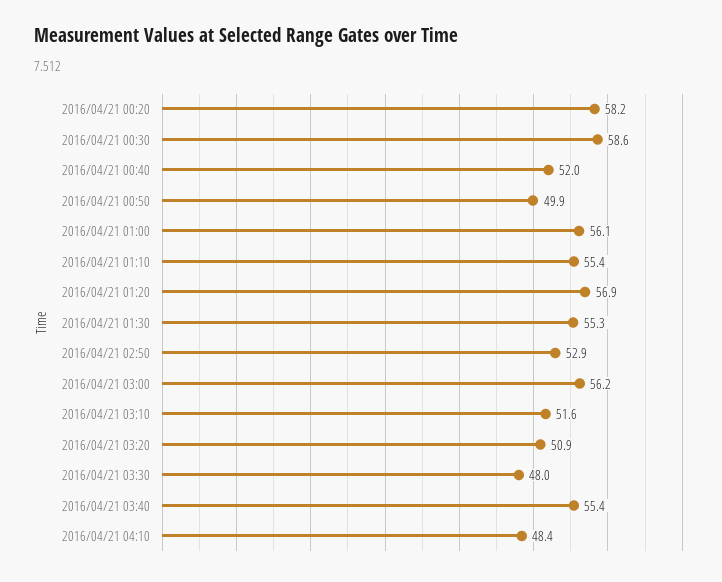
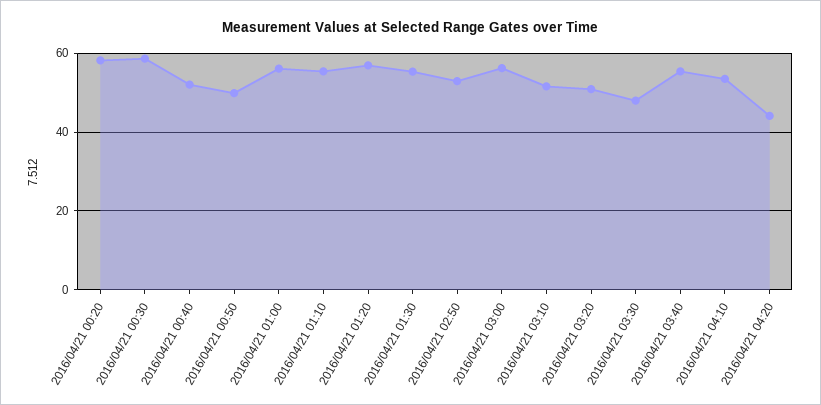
2016/04/21 04:10: 48.4 -> 54
2016/04/21 04:20: none -> 44

